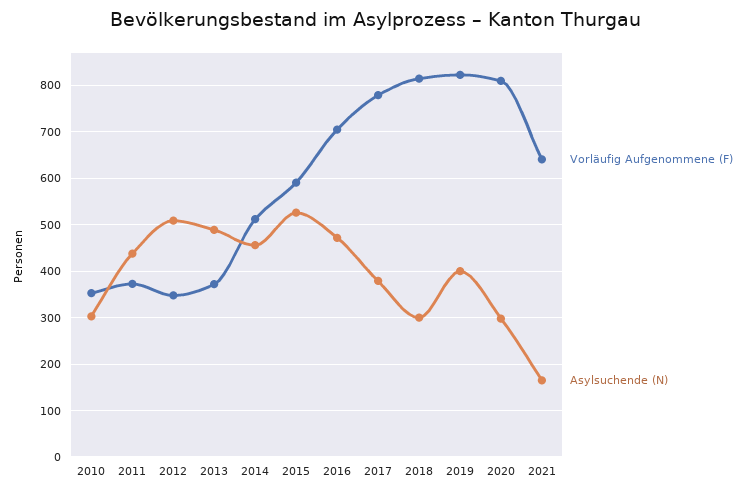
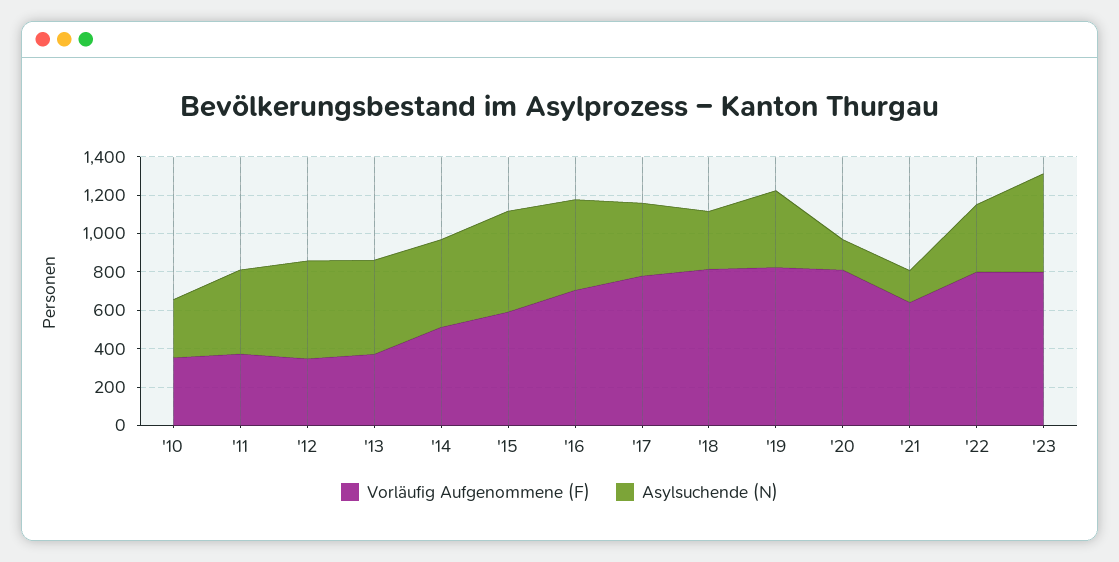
Asylsuchende (N), 2020: 300 -> 150
Vorläufig Aufgenommene (F), '22: none -> 800
Asylsuchende (N), '22: none -> 350
Vorläufig Aufgenommene (F), '23: none -> 800
Asylsuchende (N), '23: none -> 500

